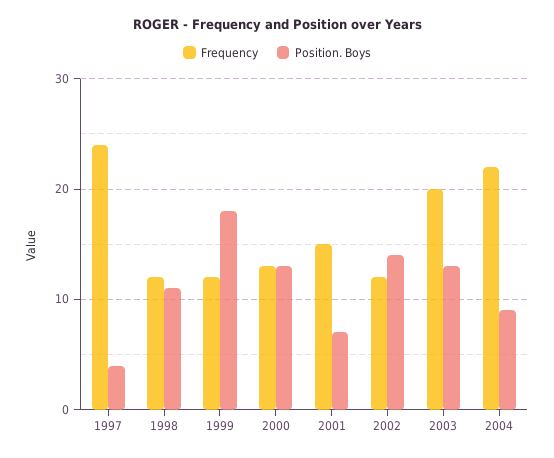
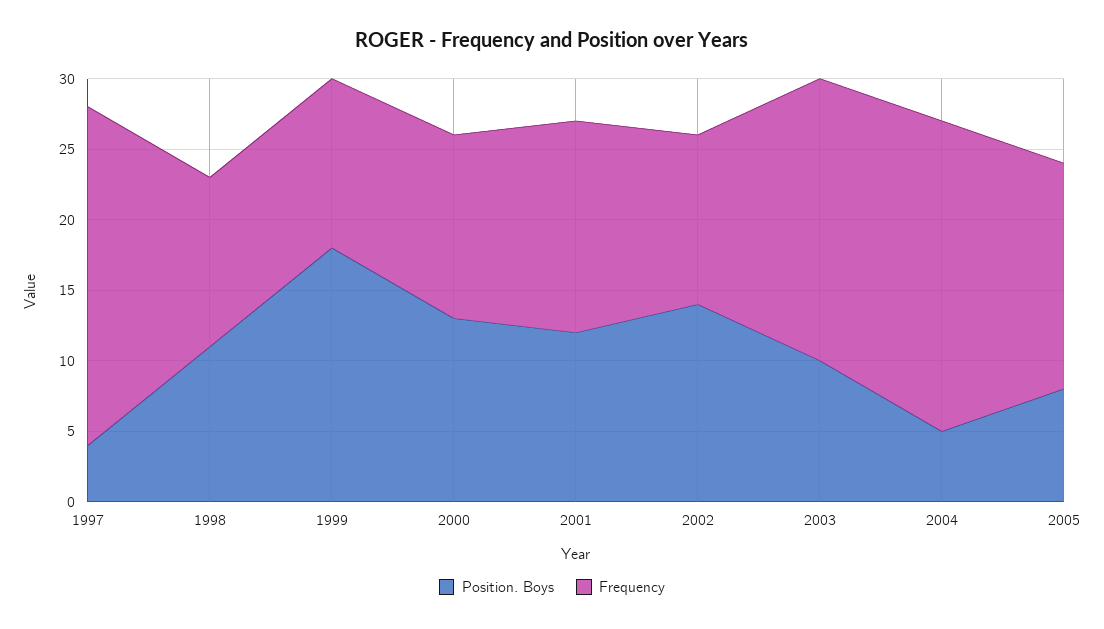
Position. Boys, 2001: 7 -> 12
Position. Boys, 2003: 13 -> 10
Position. Boys, 2004: 9 -> 5
Position. Boys, 2005: none -> 8
Frequency, 2005: none -> 16

